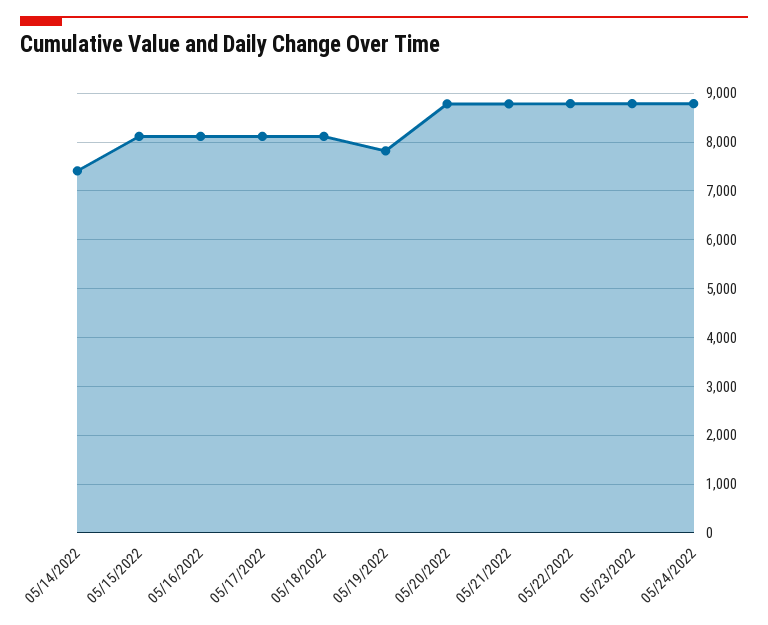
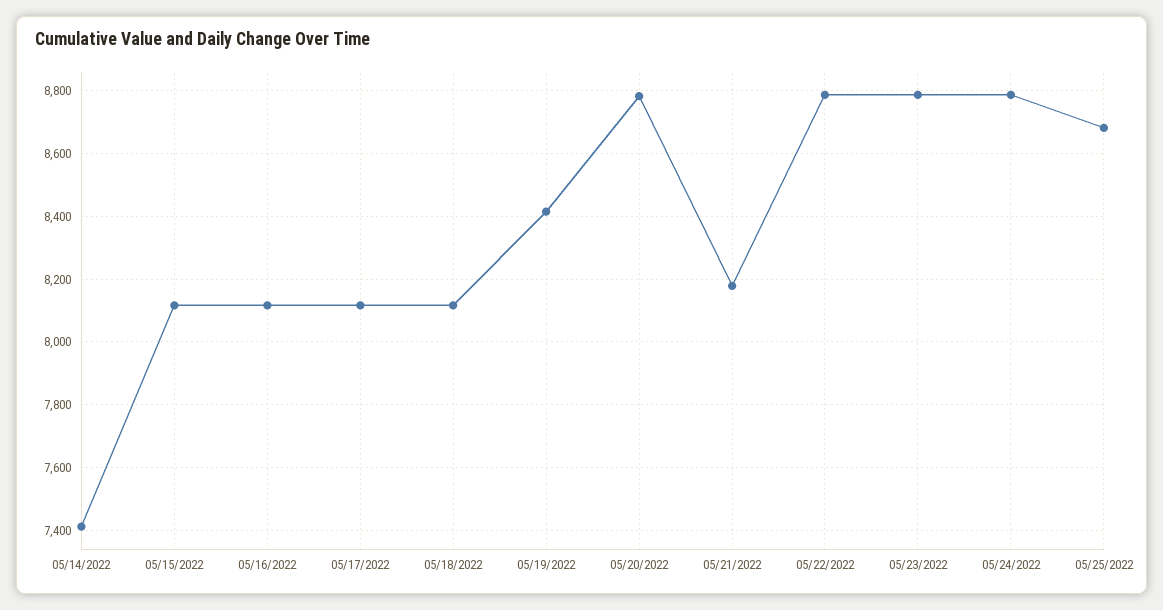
05/19/2022: 7800 -> 8420
05/21/2022: 8800 -> 8180
05/25/2022: none -> 8680

